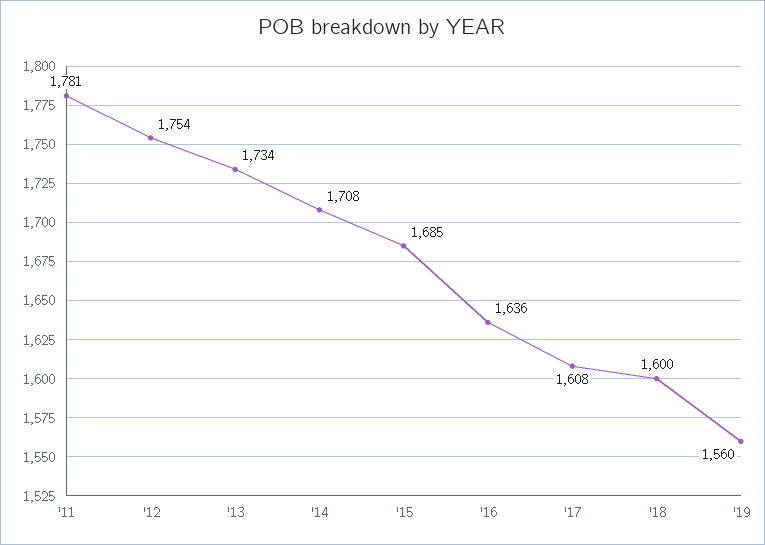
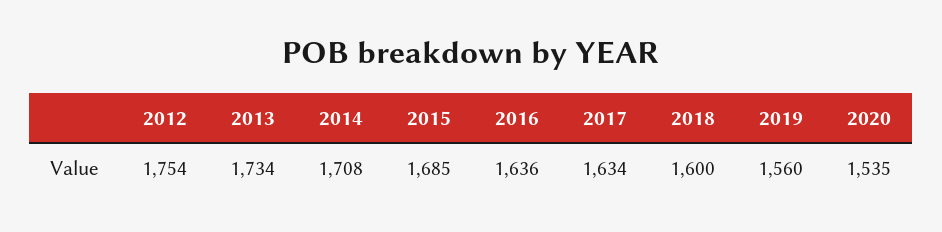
'11: 1781 -> none
'17: 1608 -> 1634
2020: none -> 1535

